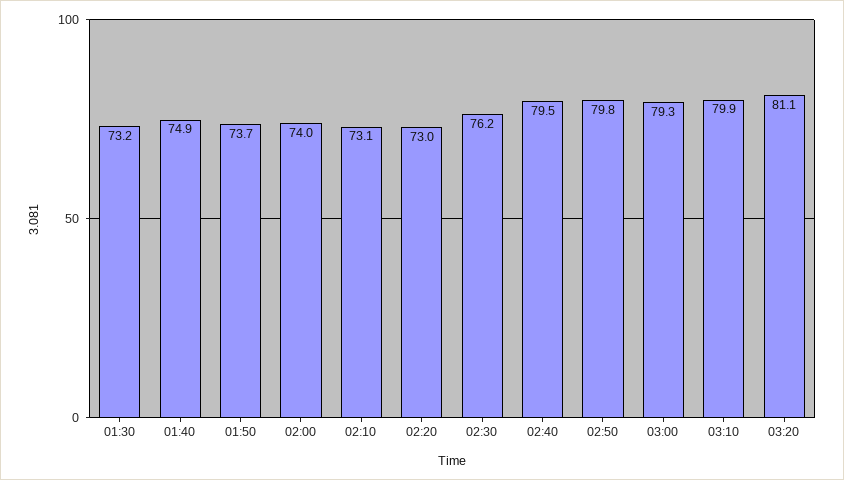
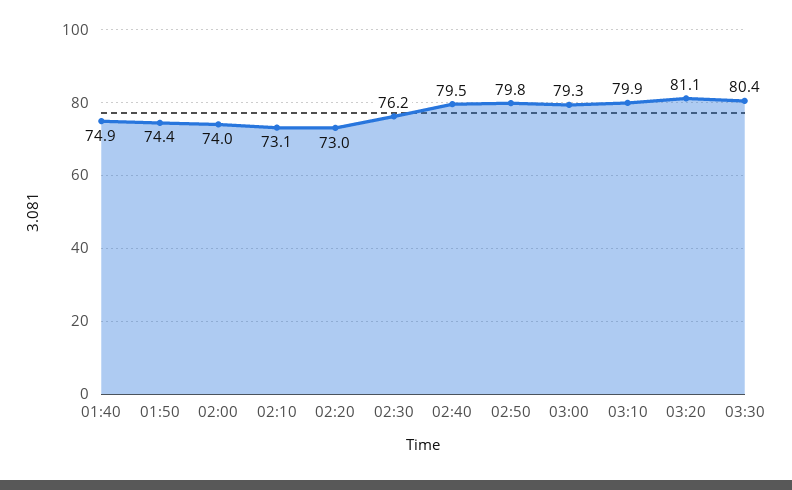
01:30: 73.2 -> none
01:50: 73.7 -> 74.4
03:30: none -> 80.4

